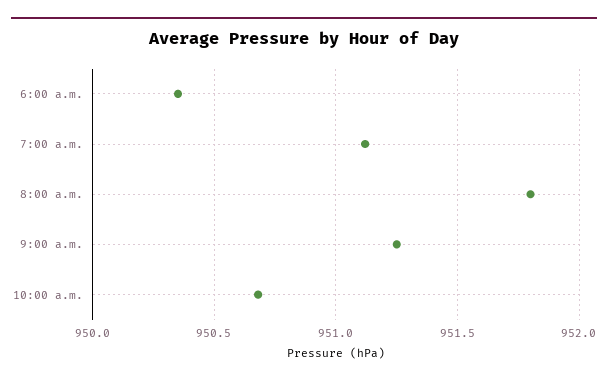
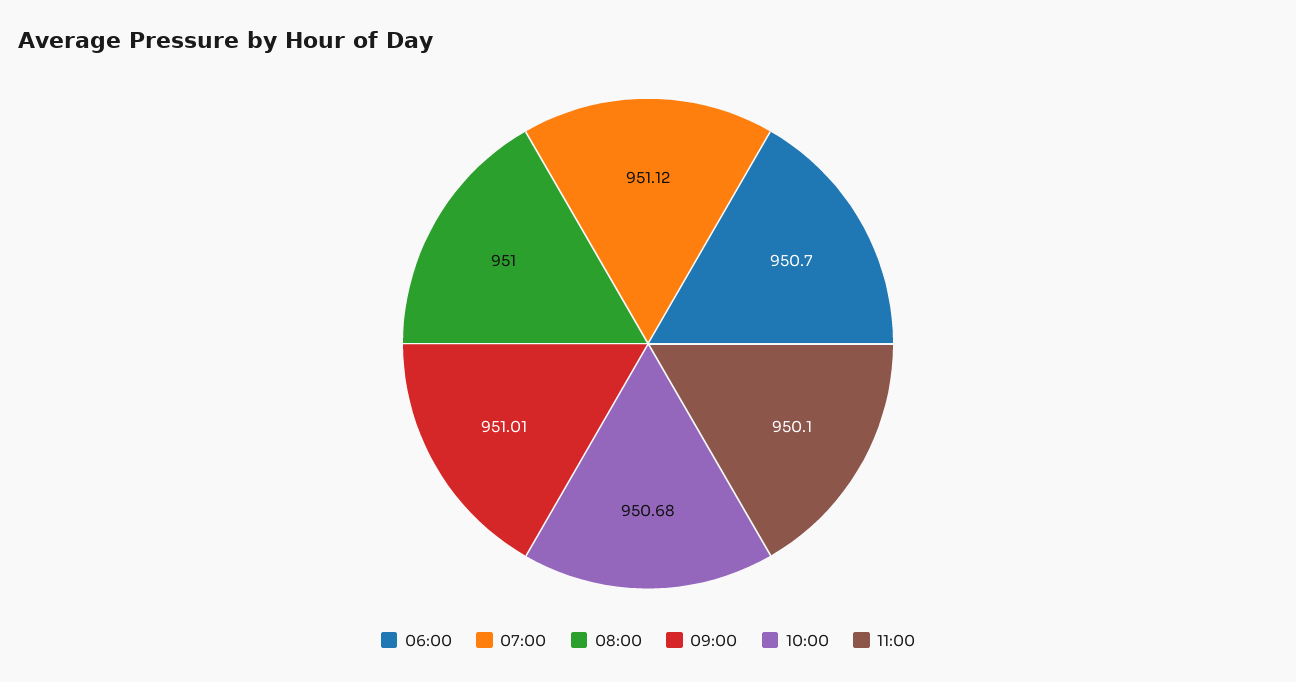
6:00 a.m.: 950.35 -> 950.7
8:00 a.m.: 951.8 -> 951
9:00 a.m.: 951.25 -> 951.01
11:00: none -> 950.1

